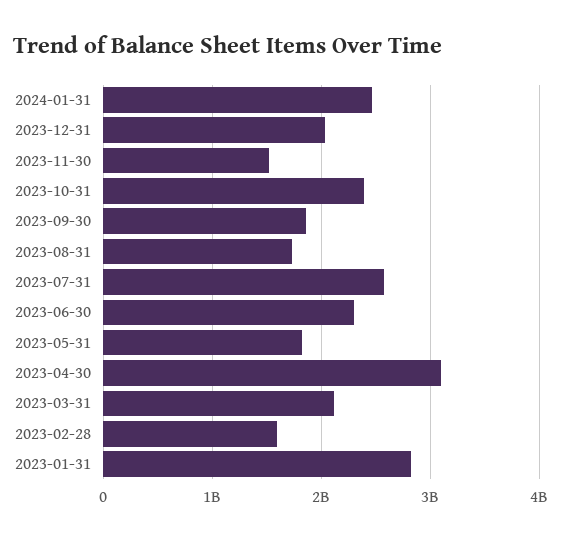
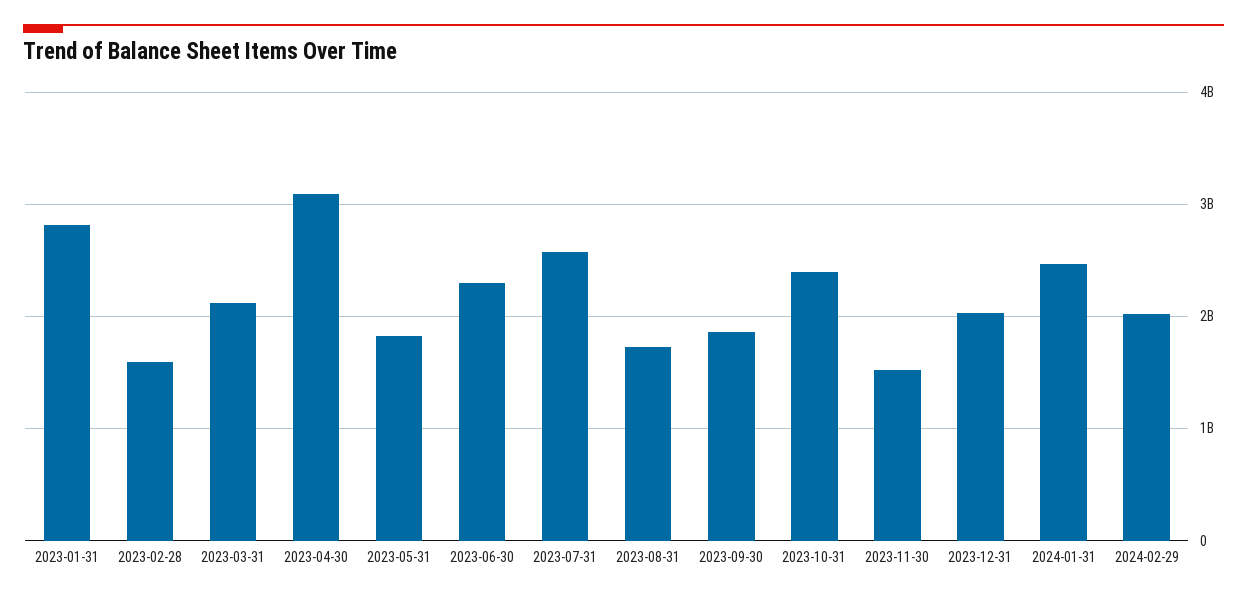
2024-02-29: none -> 2000000000

